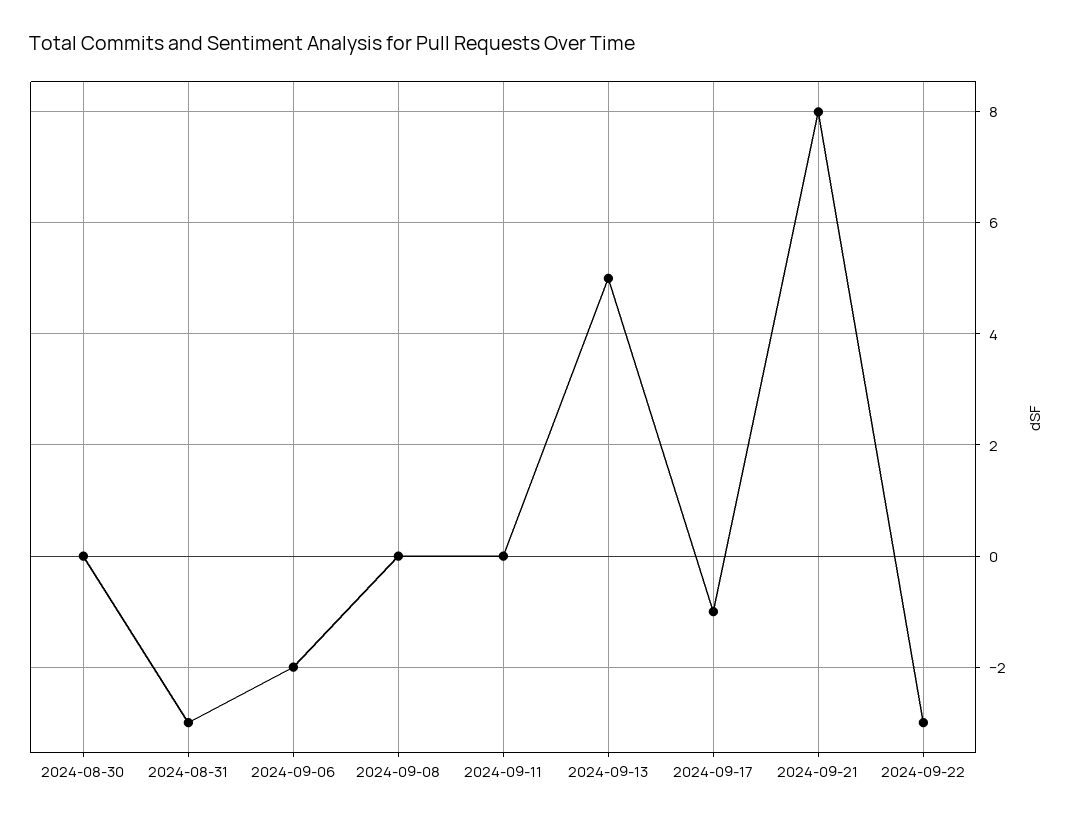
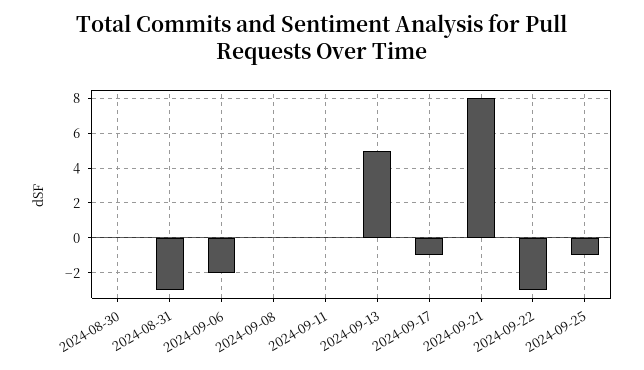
2024-09-25: none -> -1

